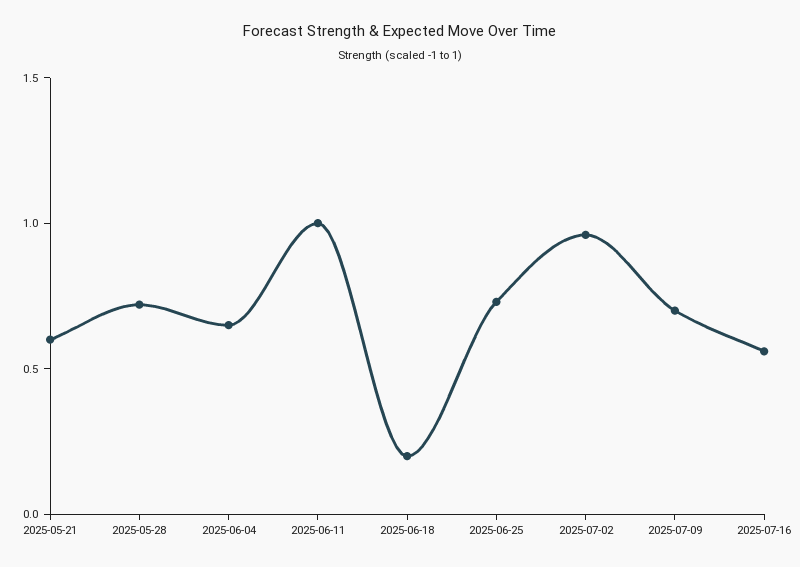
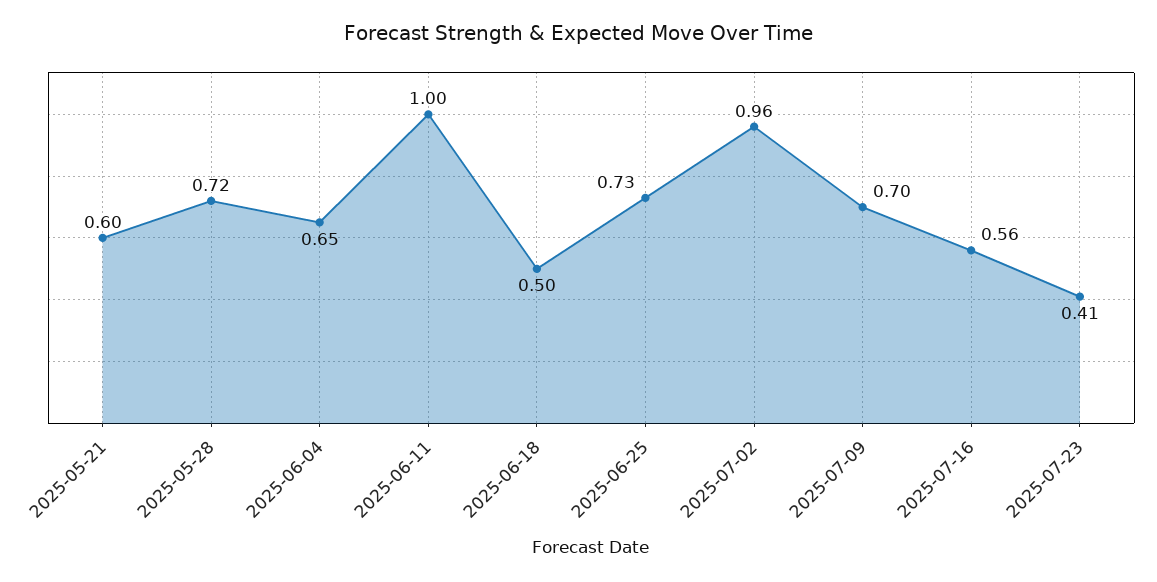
2025-06-18: 0.2 -> 0.5
2025-07-23: none -> 0.41

